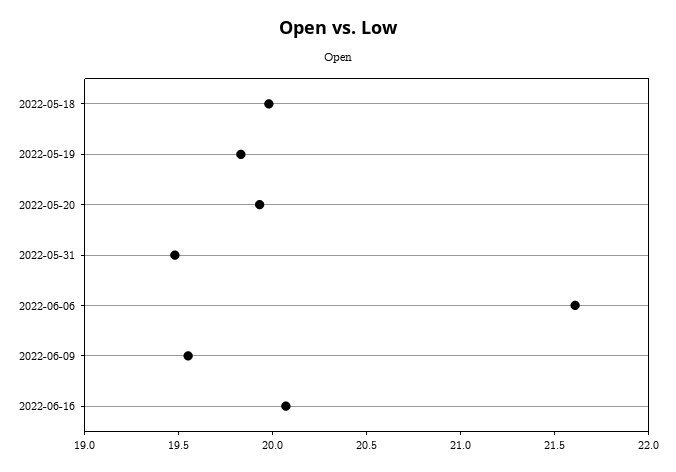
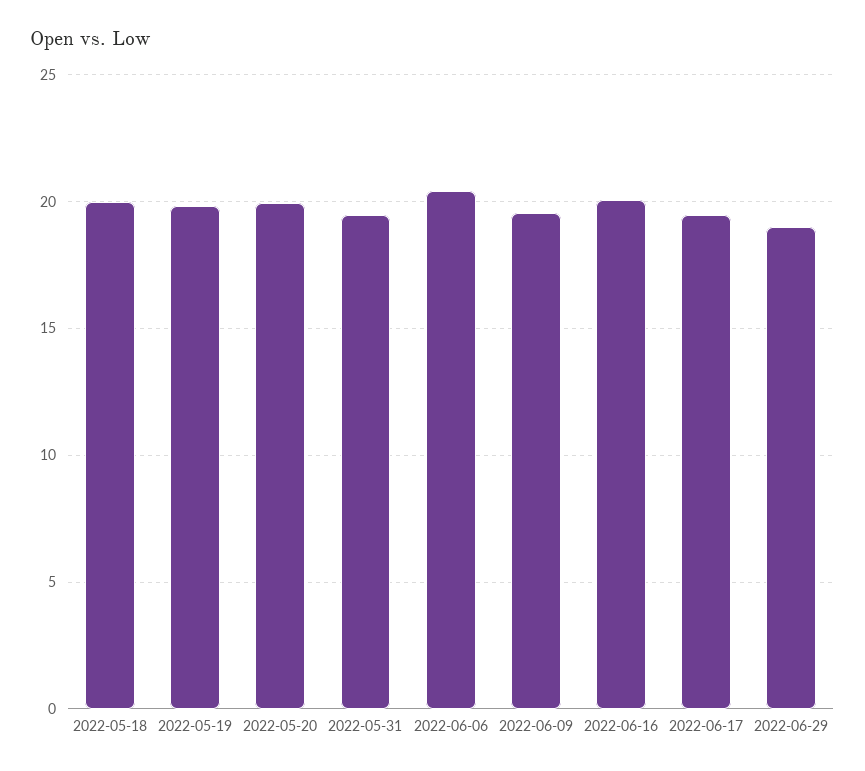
2022-06-06: 21.6 -> 20.5
2022-06-17: none -> 19.5
2022-06-29: none -> 19

